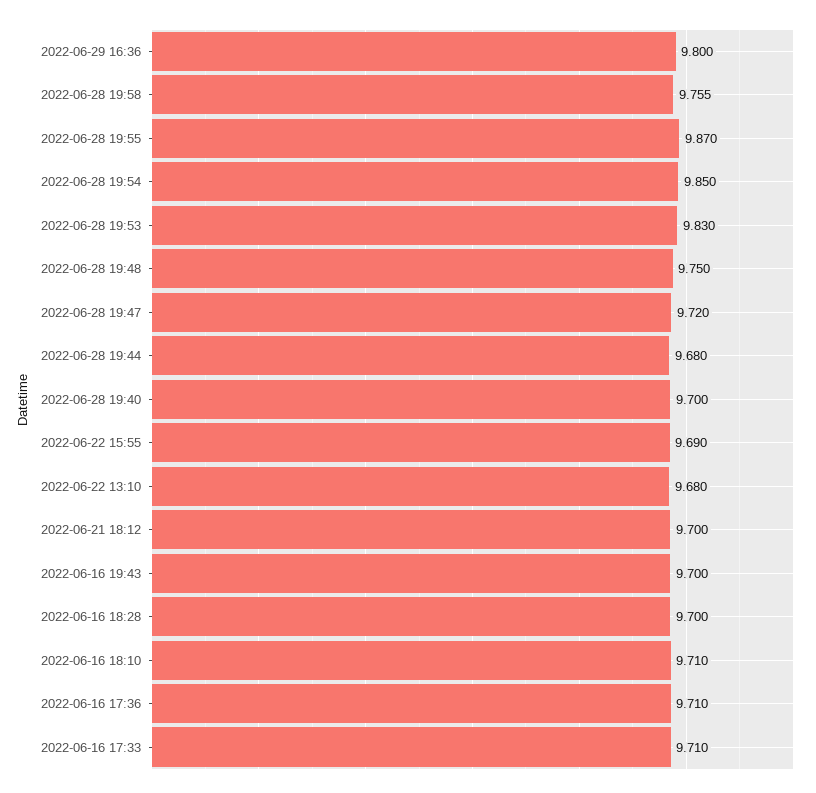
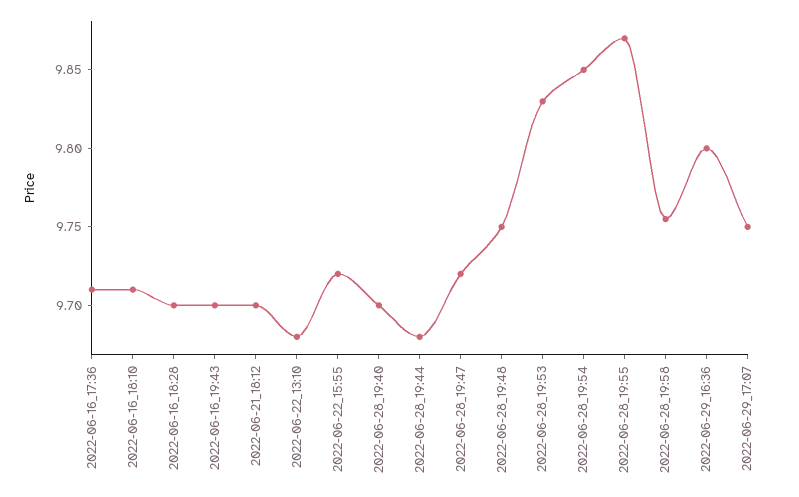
2022-06-22 15:55: 9.69 -> 9.72
2022-06-16 17:33: 9.71 -> none
2022-06-29_17:07: none -> 9.75

